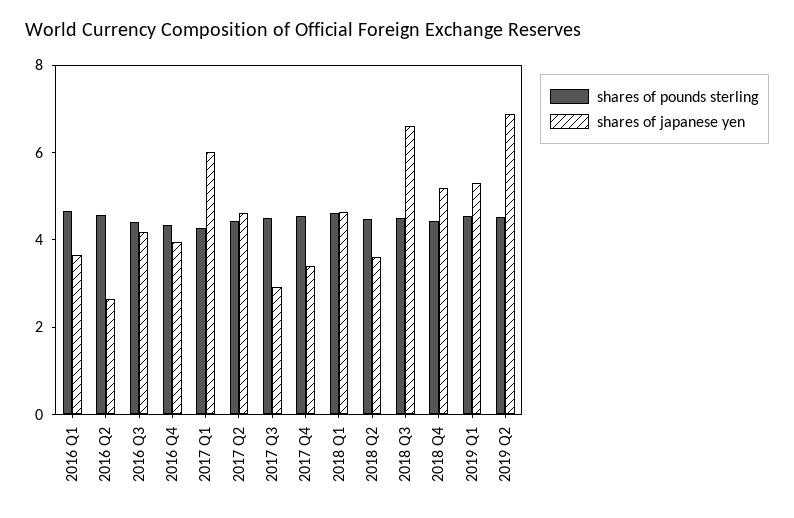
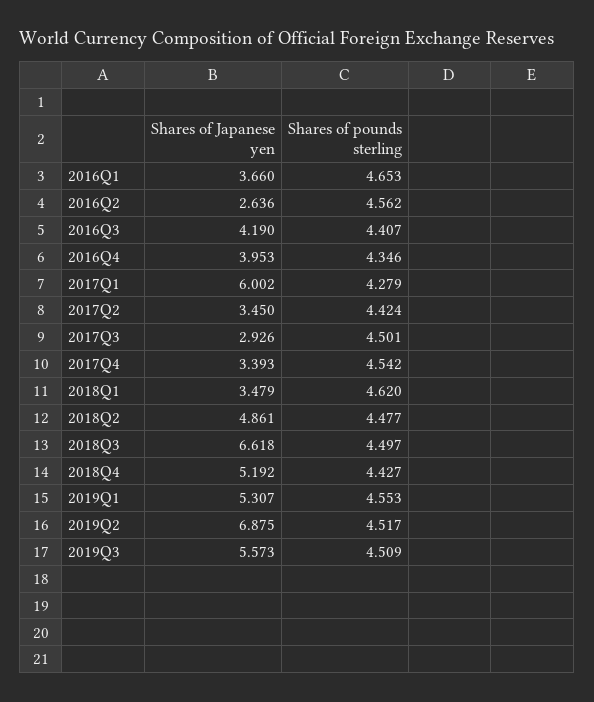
shares of japanese yen, 2017 Q2: 4.5 -> 3.45
shares of japanese yen, 2018 Q1: 4.5 -> 3.479
shares of japanese yen, 2018 Q2: 3.5 -> 4.861
shares of japanese yen, 2019Q3: none -> 5.573
shares of pounds sterling, 2019Q3: none -> 4.509

